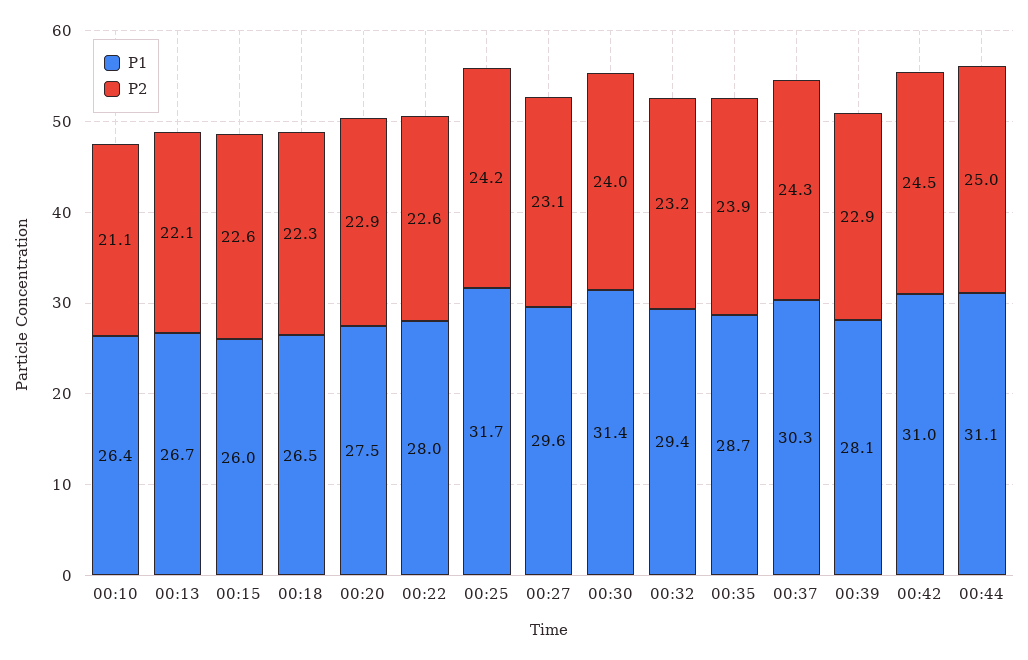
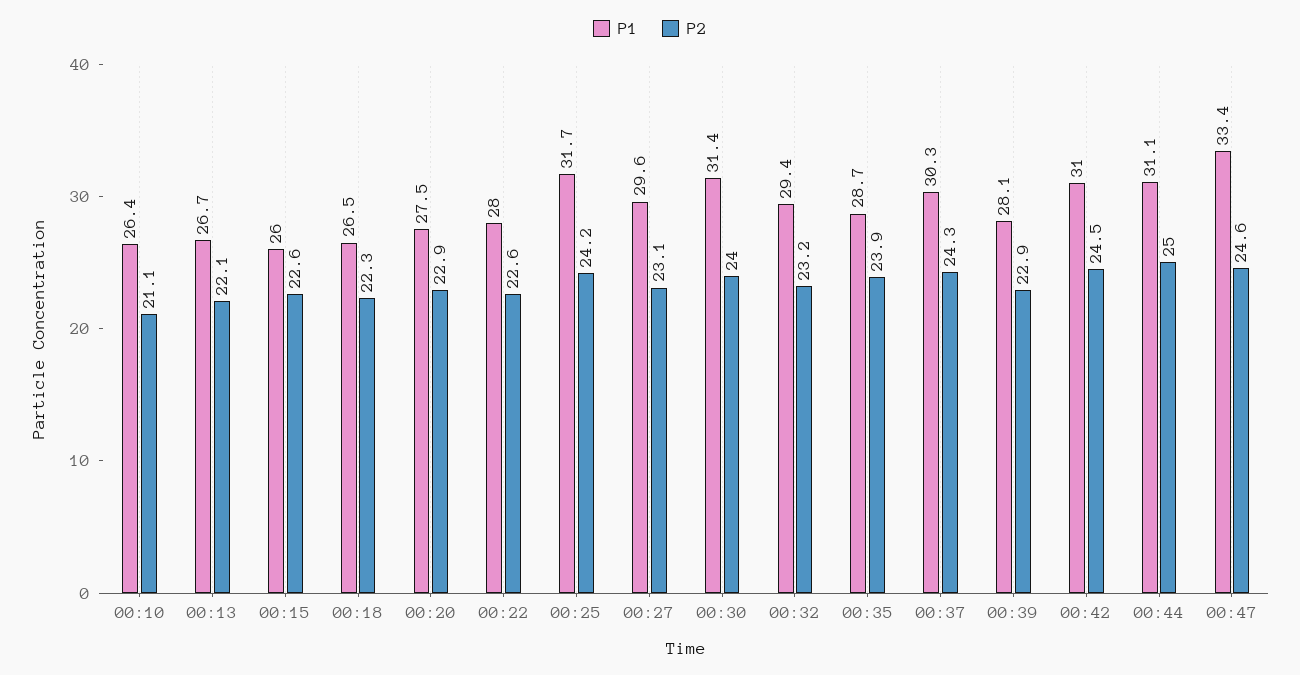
P1, 00:47: none -> 33.4
P2, 00:47: none -> 24.6

